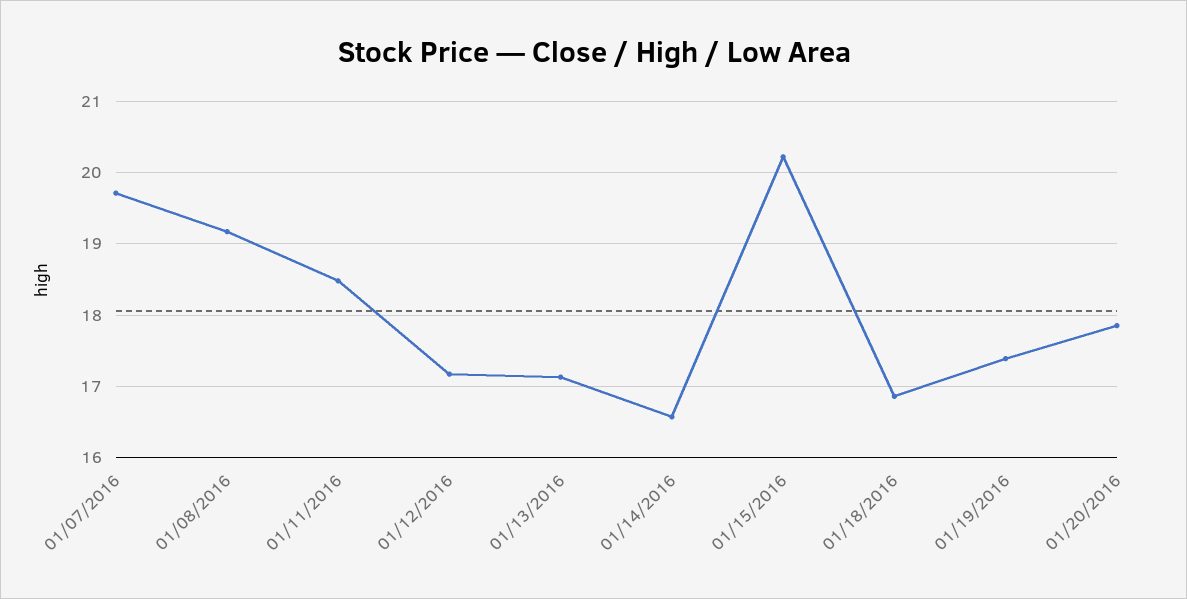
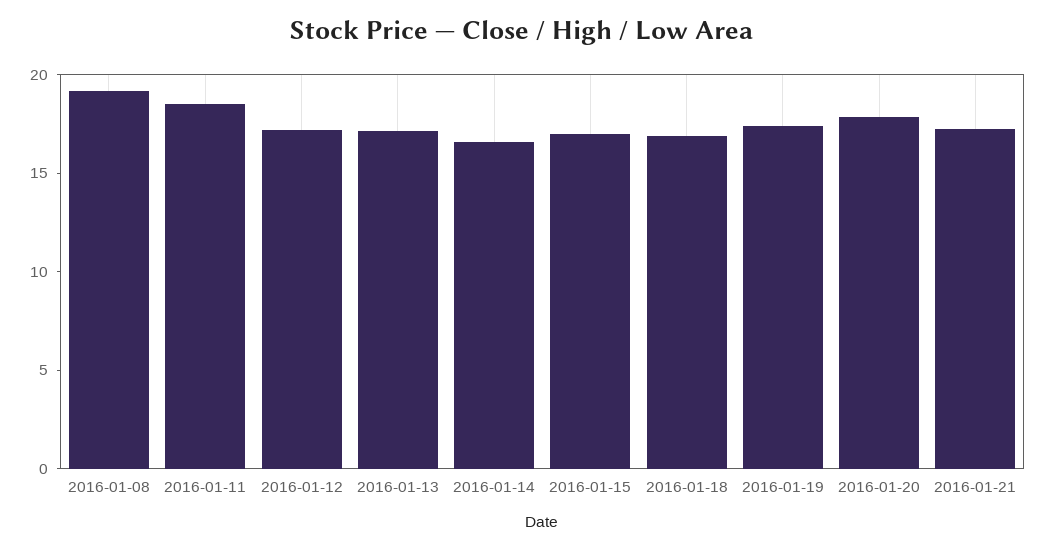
01/07/2016: 19.7 -> none
01/15/2016: 20.2 -> 17
2016-01-21: none -> 17

